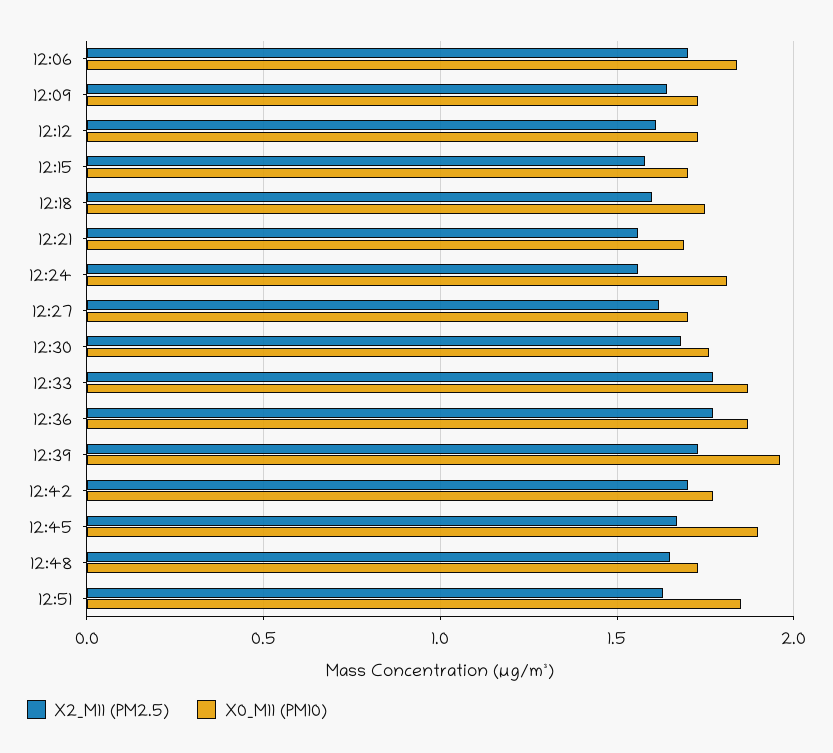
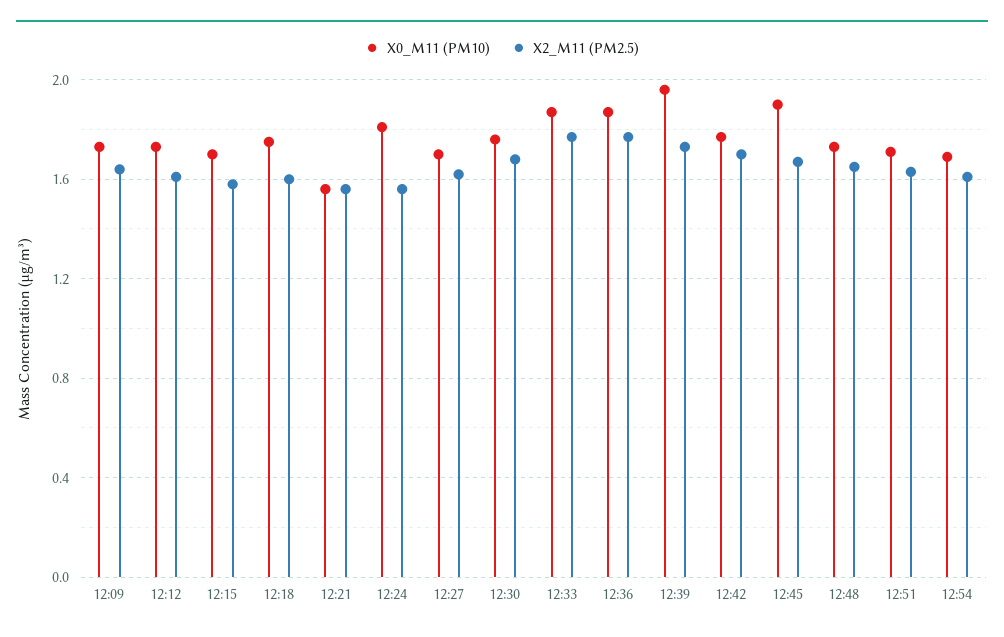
X2_M11 (PM2.5), 12:06: 1.7 -> none
X0_M11 (PM10), 12:06: 1.85 -> none
X0_M11 (PM10), 12:21: 1.7 -> 1.55
X0_M11 (PM10), 12:51: 1.85 -> 1.7
X0_M11 (PM10), 12:54: none -> 1.7
X2_M11 (PM2.5), 12:54: none -> 1.6

